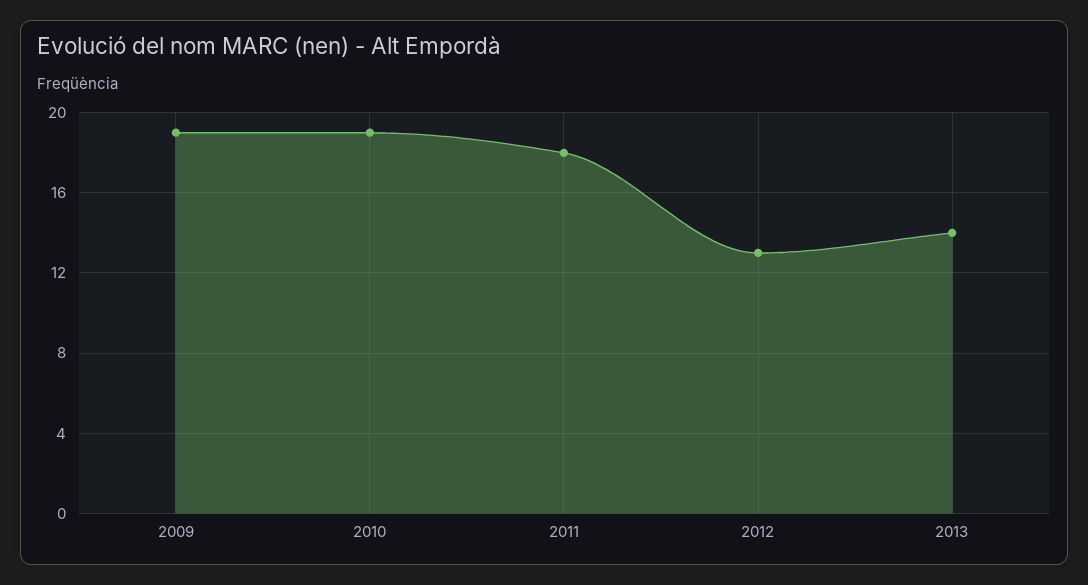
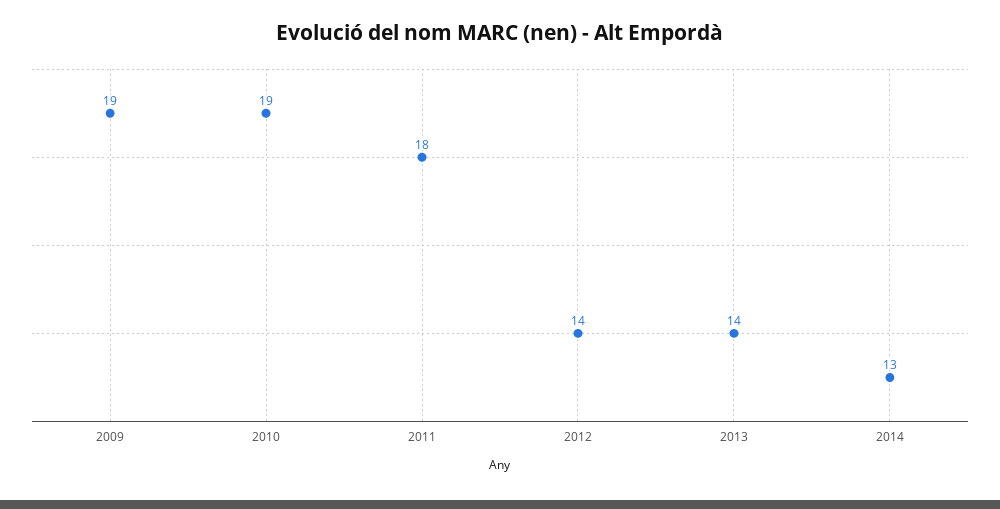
2012: 13 -> 14
2014: none -> 13

